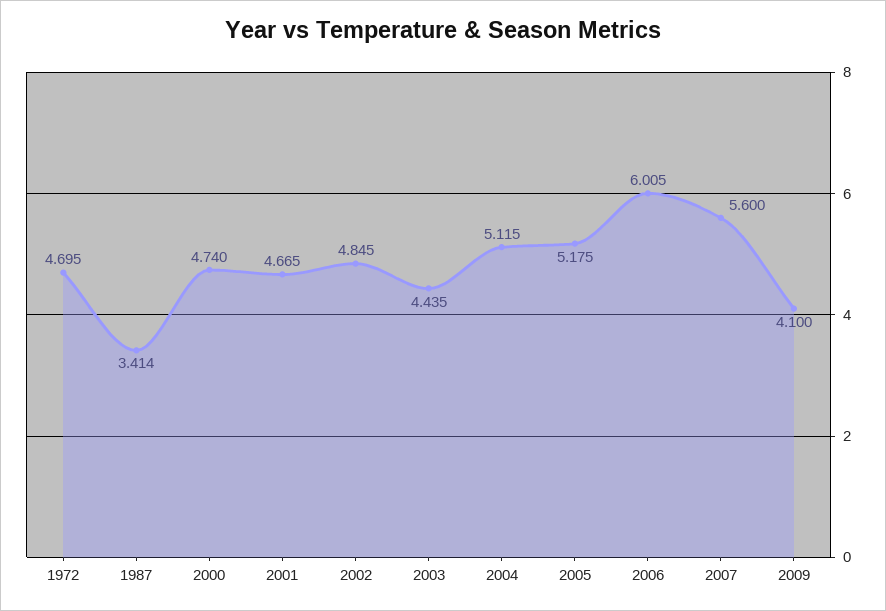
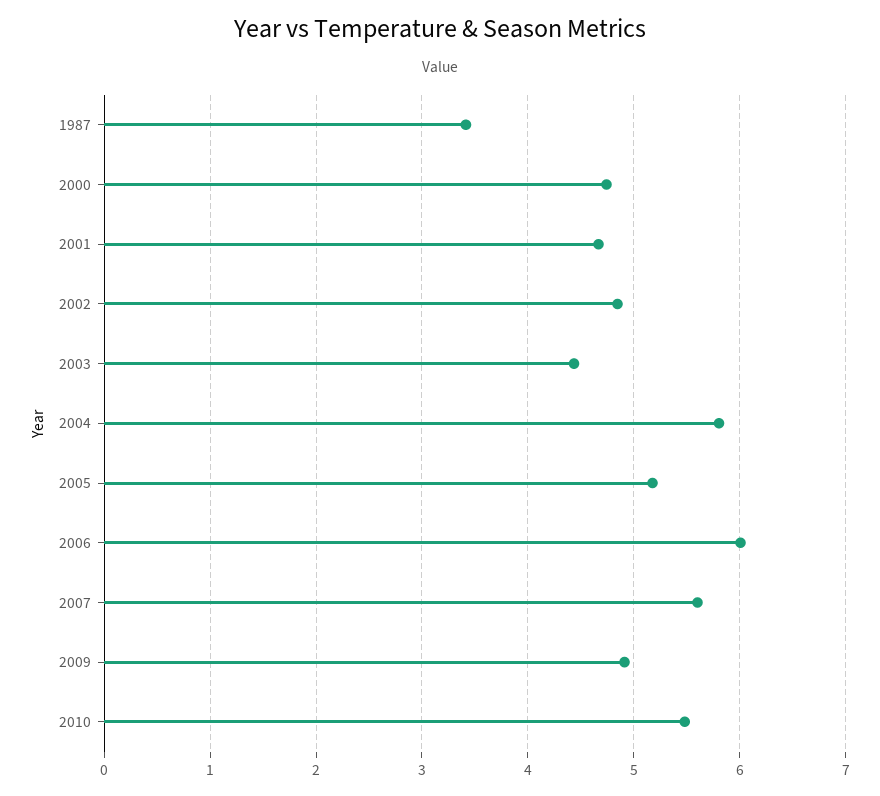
1972: 4.695 -> none
2004: 5.115 -> 5.8
2009: 4.1 -> 4.9
2010: none -> 5.5

